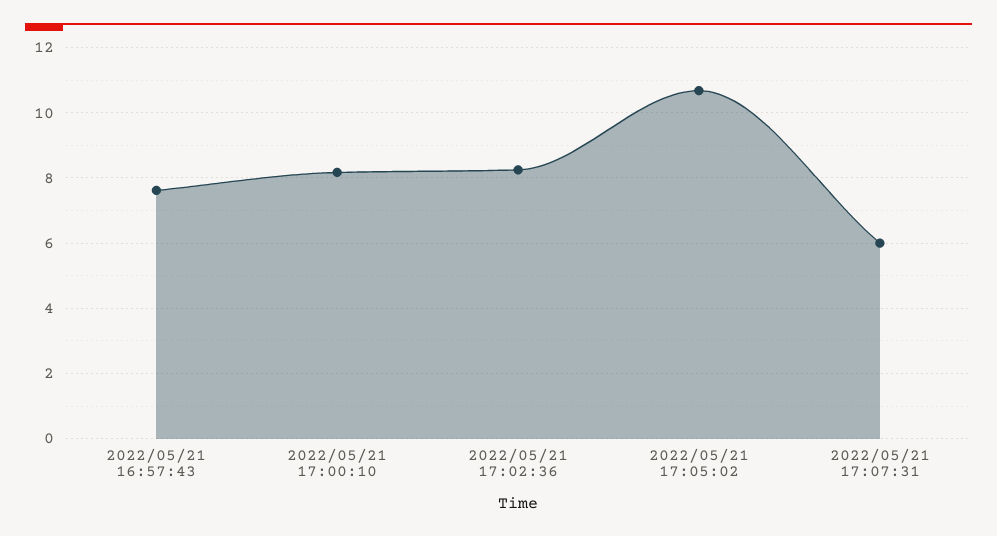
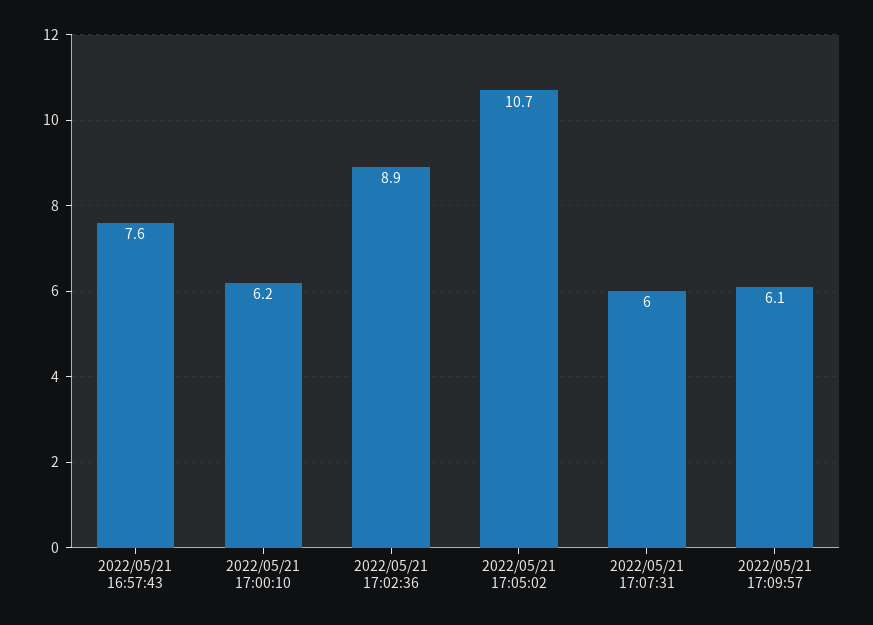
2022/05/21 17:00:10: 8.2 -> 6.2
2022/05/21 17:02:36: 8.2 -> 8.9
2022/05/21 17:09:57: none -> 6.1

